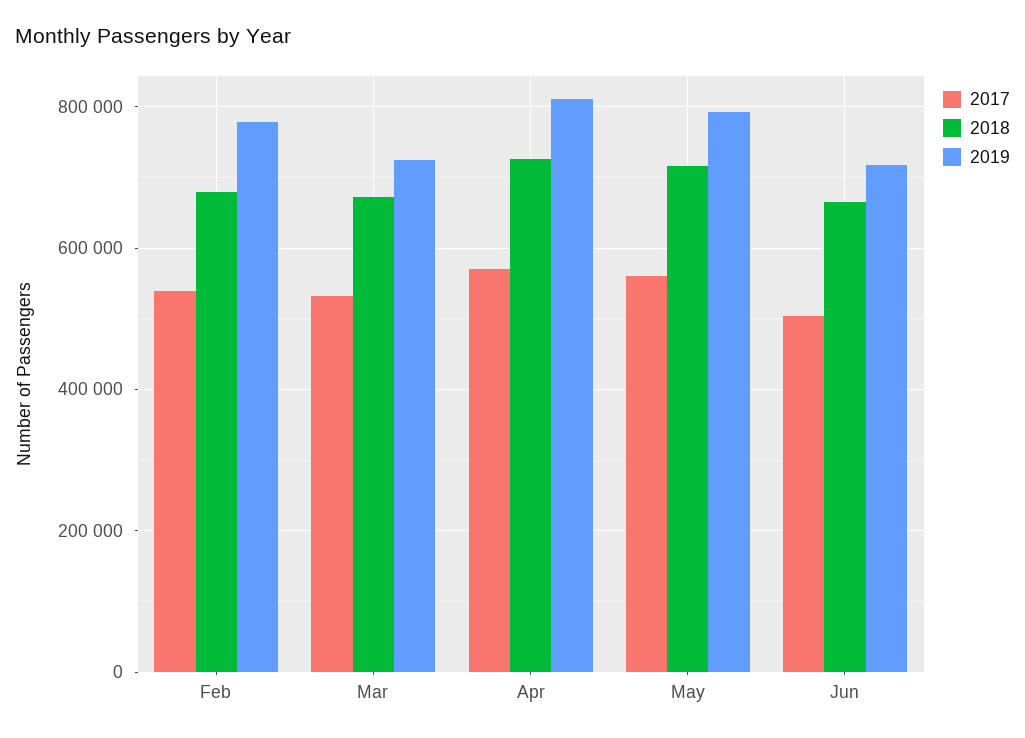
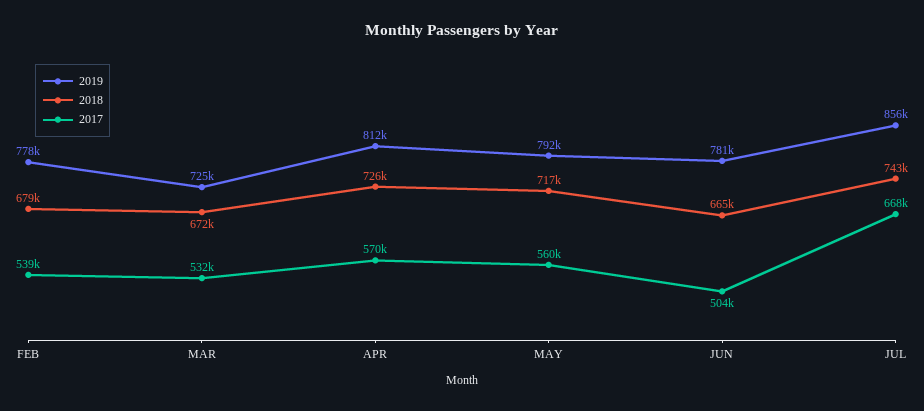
2019, Jun: 720000 -> 781000
2019, JUL: none -> 856000
2018, JUL: none -> 743000
2017, JUL: none -> 668000

